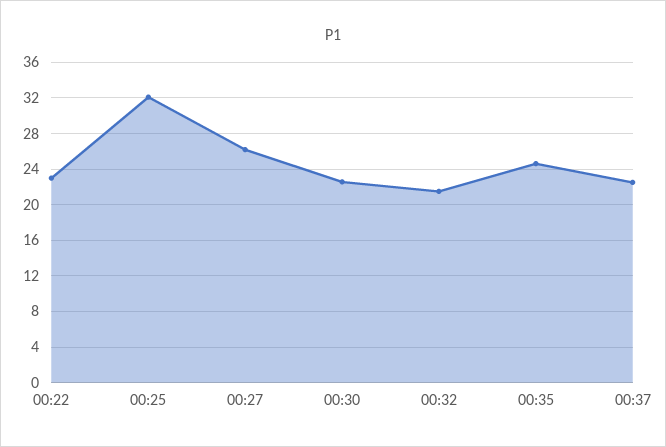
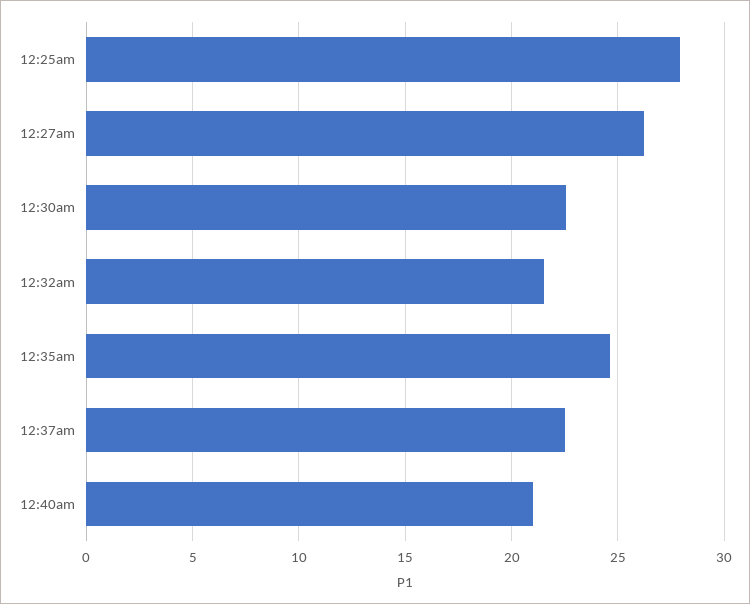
00:22: 23 -> none
00:25: 32 -> 28
12:40am: none -> 21

